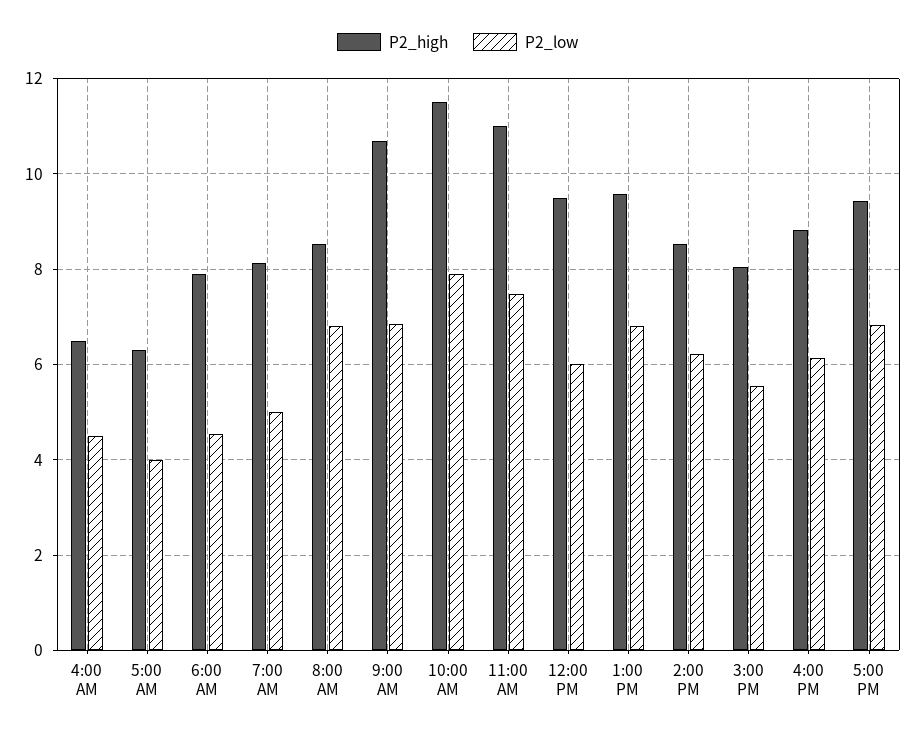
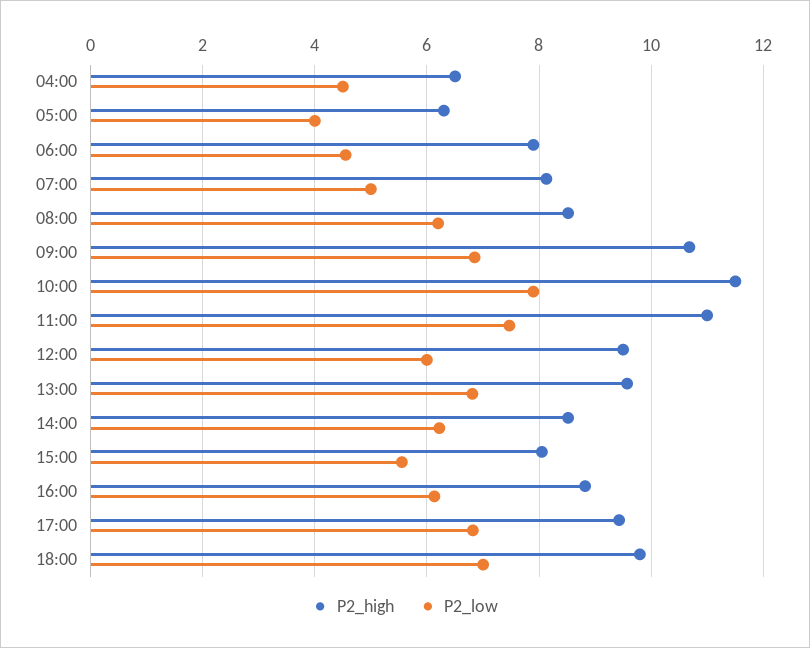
P2_low, 8:00 AM: 6.8 -> 6.2
P2_high, 18:00: none -> 9.8
P2_low, 18:00: none -> 7

